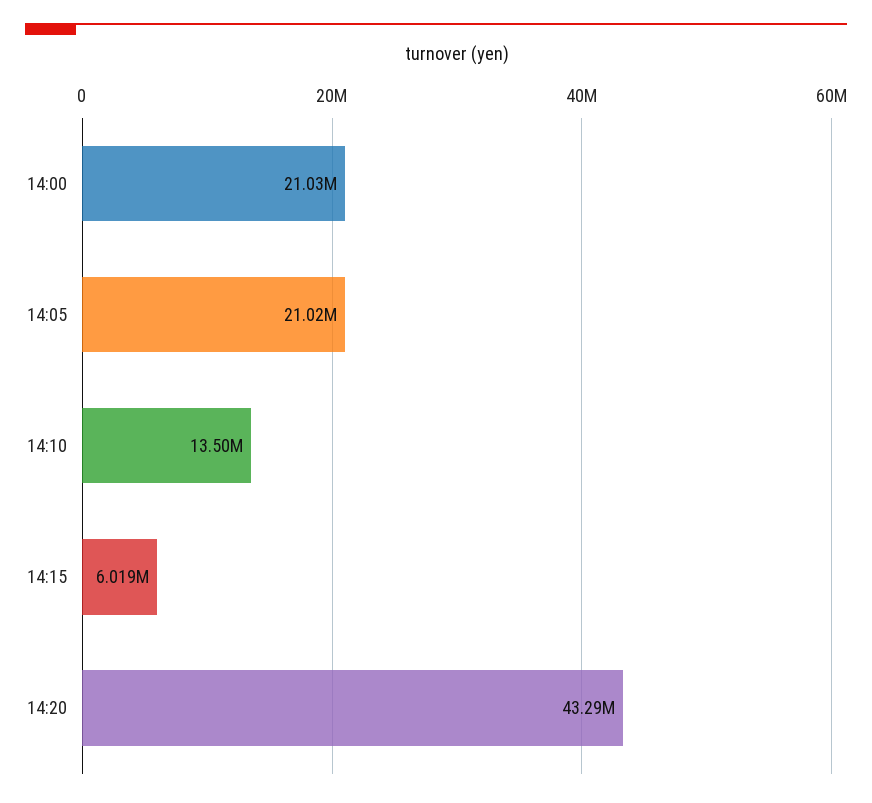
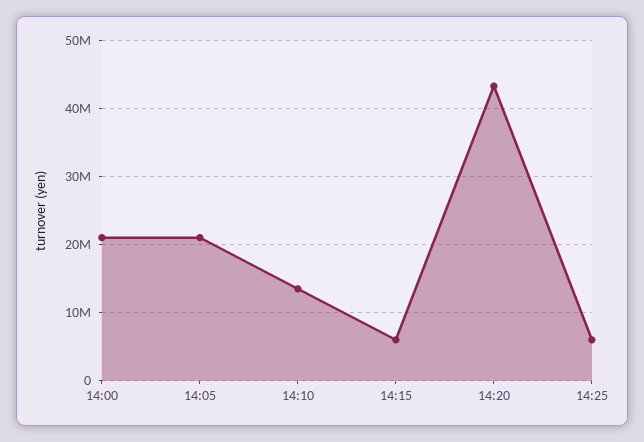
14:25: none -> 6000000

